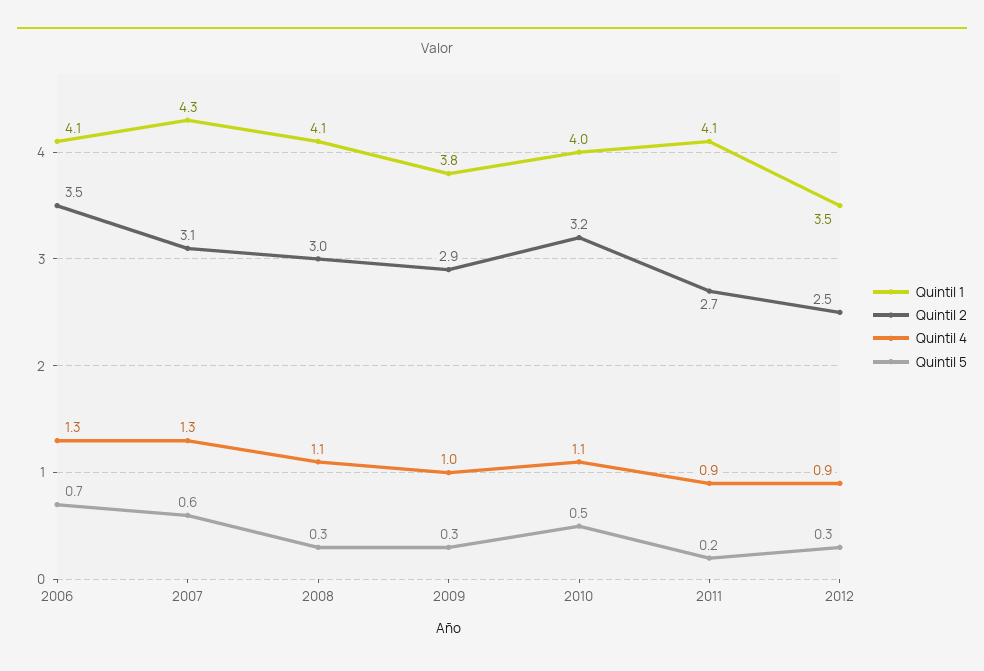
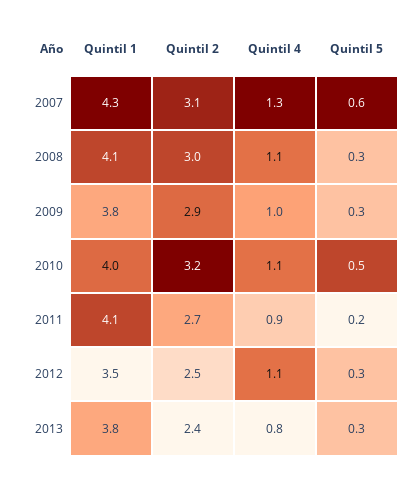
Quintil 1, 2006: 4.1 -> none
Quintil 2, 2006: 3.5 -> none
Quintil 4, 2006: 1.3 -> none
Quintil 5, 2006: 0.7 -> none
Quintil 4, 2012: 0.9 -> 1.1
Quintil 1, 2013: none -> 3.8
Quintil 2, 2013: none -> 2.4
Quintil 4, 2013: none -> 0.8
Quintil 5, 2013: none -> 0.3

